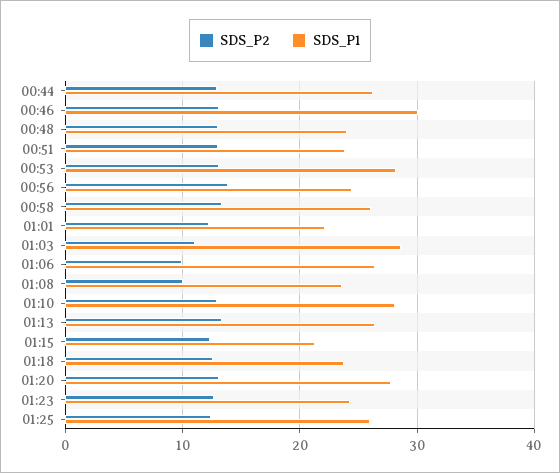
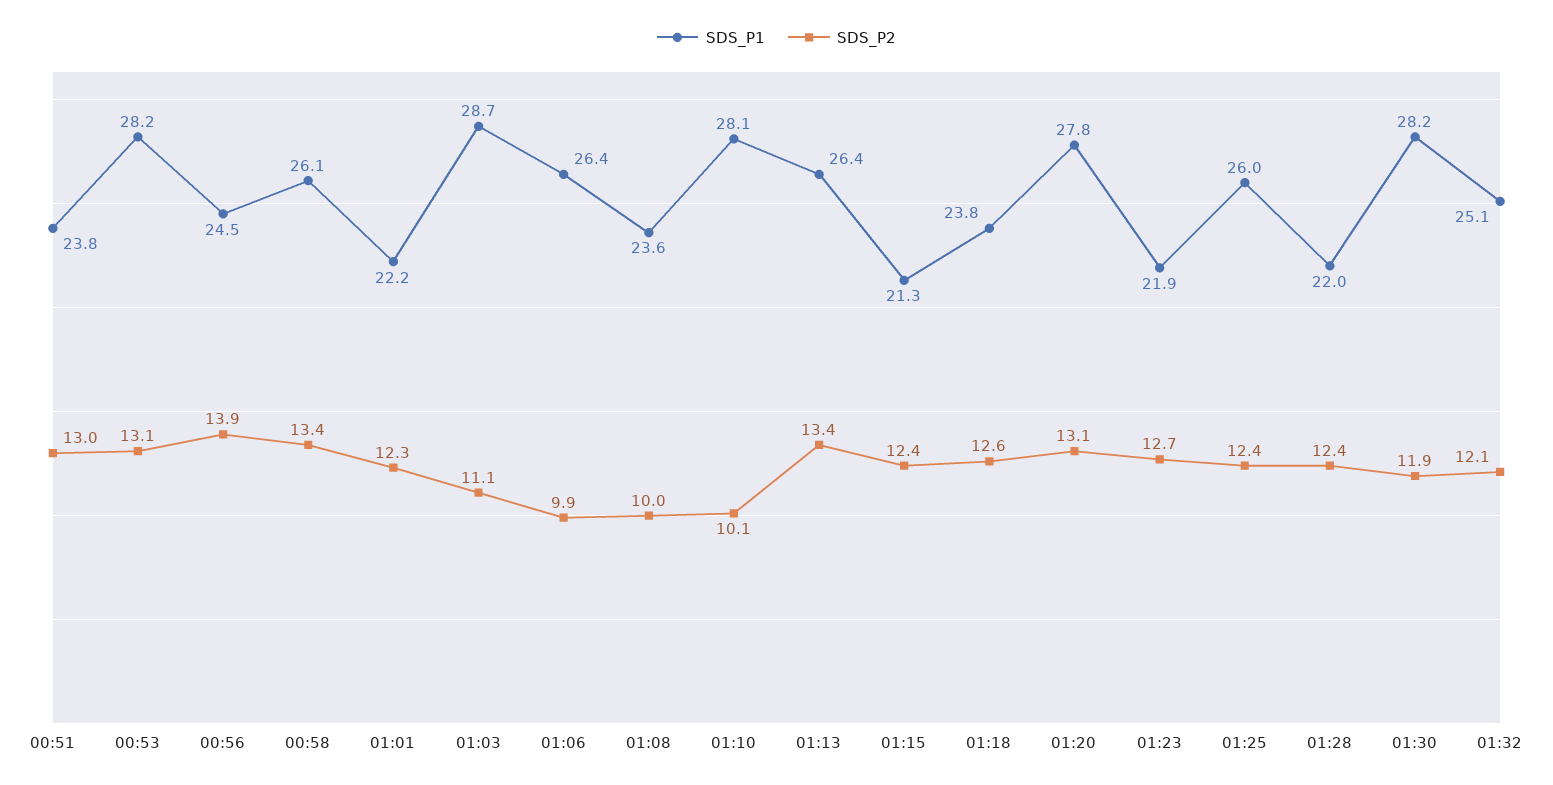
SDS_P2, 00:44: 13 -> none
SDS_P1, 00:44: 26 -> none
SDS_P2, 00:46: 13 -> none
SDS_P1, 00:46: 30 -> none
SDS_P2, 00:48: 13 -> none
SDS_P1, 00:48: 24 -> none
SDS_P2, 01:10: 13 -> 10.1
SDS_P1, 01:23: 24 -> 21.9
SDS_P1, 01:28: none -> 22
SDS_P2, 01:28: none -> 12.4
SDS_P1, 01:30: none -> 28.2
SDS_P2, 01:30: none -> 11.9
SDS_P1, 01:32: none -> 25.1
SDS_P2, 01:32: none -> 12.1

